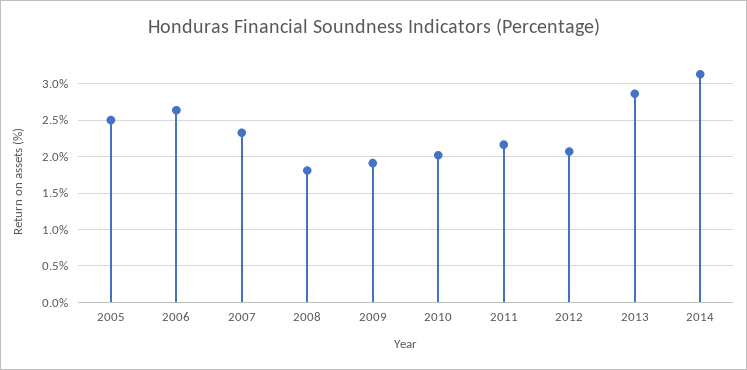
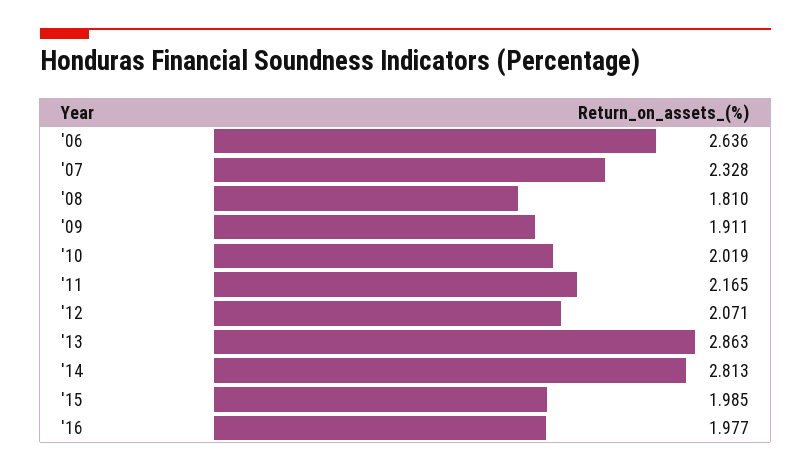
2005: 2.5 -> none
2014: 3.1 -> 2.813
'15: none -> 1.985
'16: none -> 1.977

